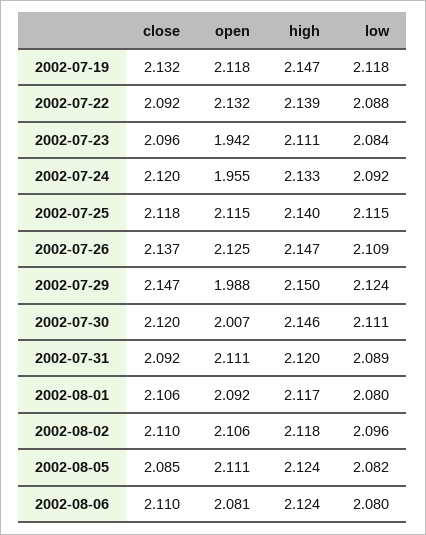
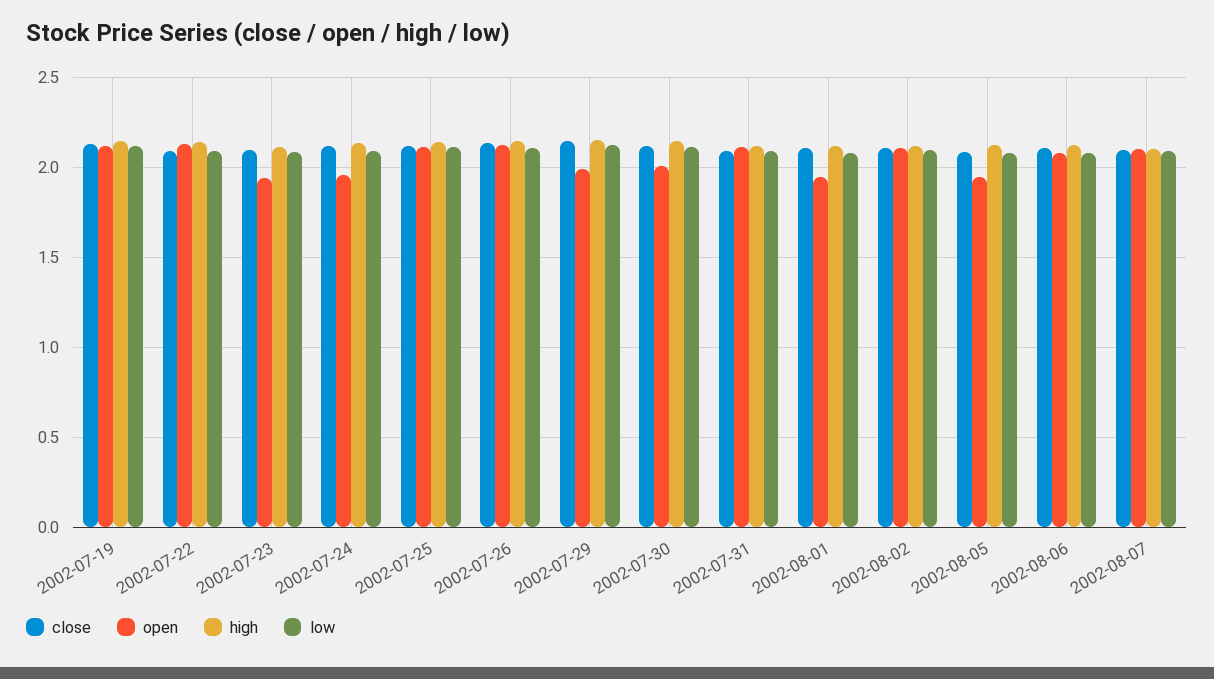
open, 2002-08-01: 2.092 -> 1.95
open, 2002-08-05: 2.111 -> 1.95
close, 2002-08-07: none -> 2.1
open, 2002-08-07: none -> 2.1
high, 2002-08-07: none -> 2.1
low, 2002-08-07: none -> 2.1

